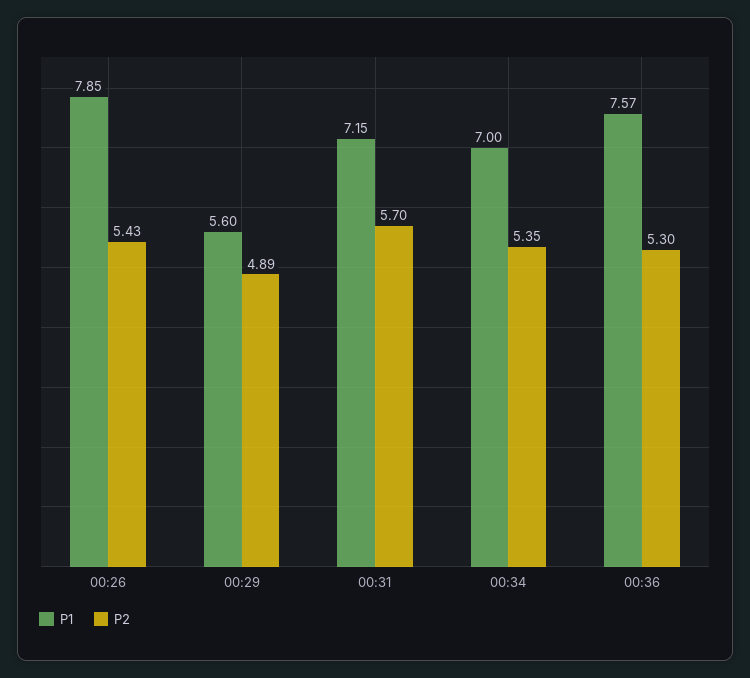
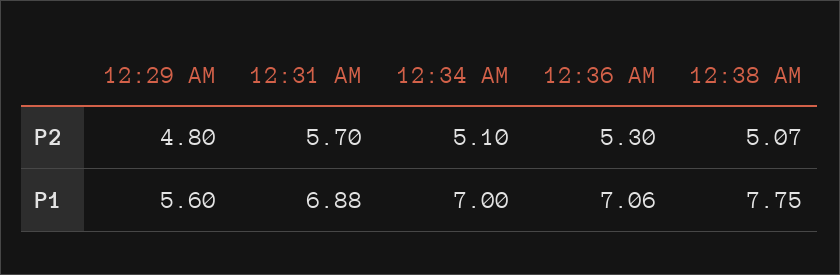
P1, 00:26: 7.85 -> none
P2, 00:26: 5.43 -> none
P2, 00:29: 4.89 -> 4.8
P1, 00:31: 7.15 -> 6.88
P2, 00:34: 5.35 -> 5.1
P1, 00:36: 7.57 -> 7.06
P2, 12:38 AM: none -> 5.07
P1, 12:38 AM: none -> 7.75

